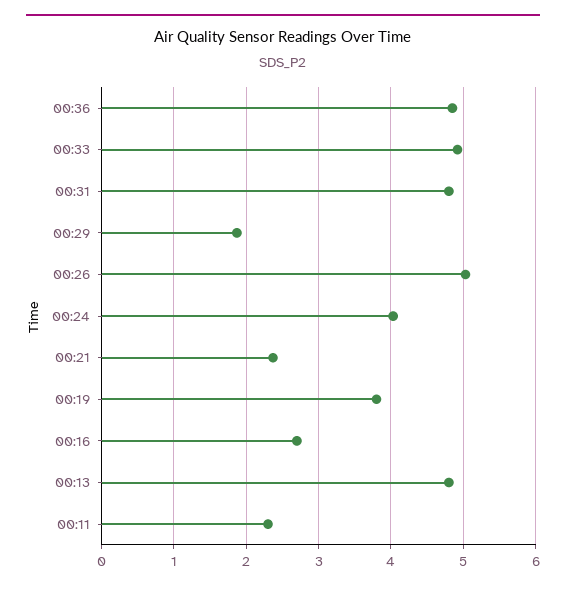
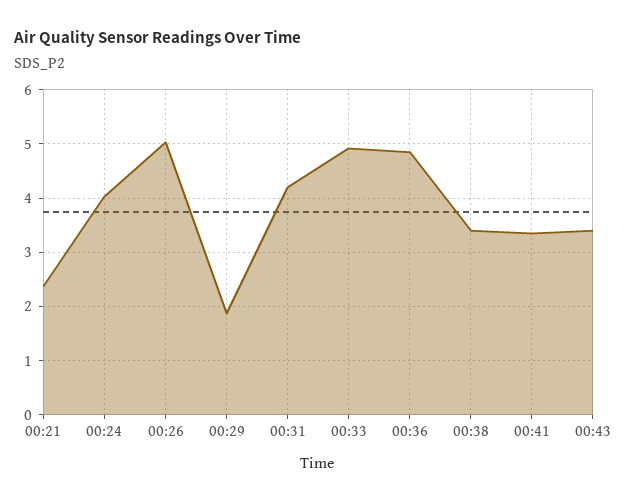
00:31: 4.8 -> 4.2
00:19: 3.8 -> none
00:16: 2.7 -> none
00:13: 4.8 -> none
00:11: 2.3 -> none
00:38: none -> 3.4
00:41: none -> 3.4
00:43: none -> 3.4

